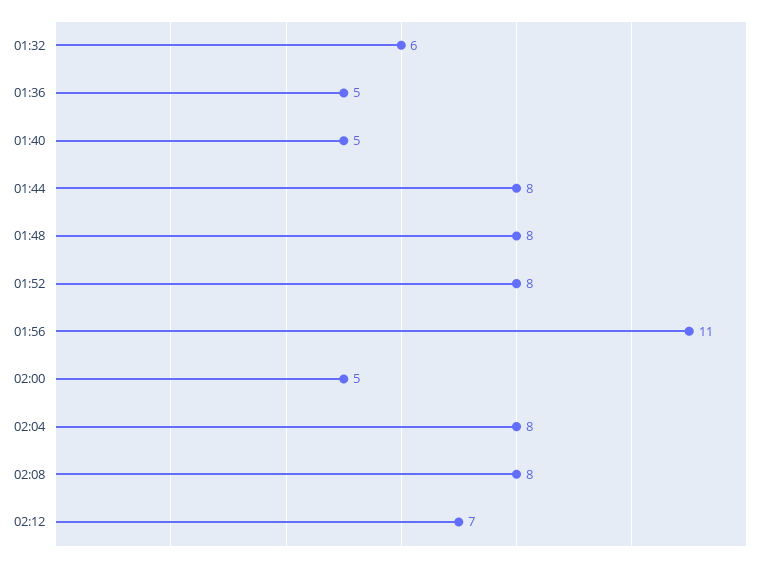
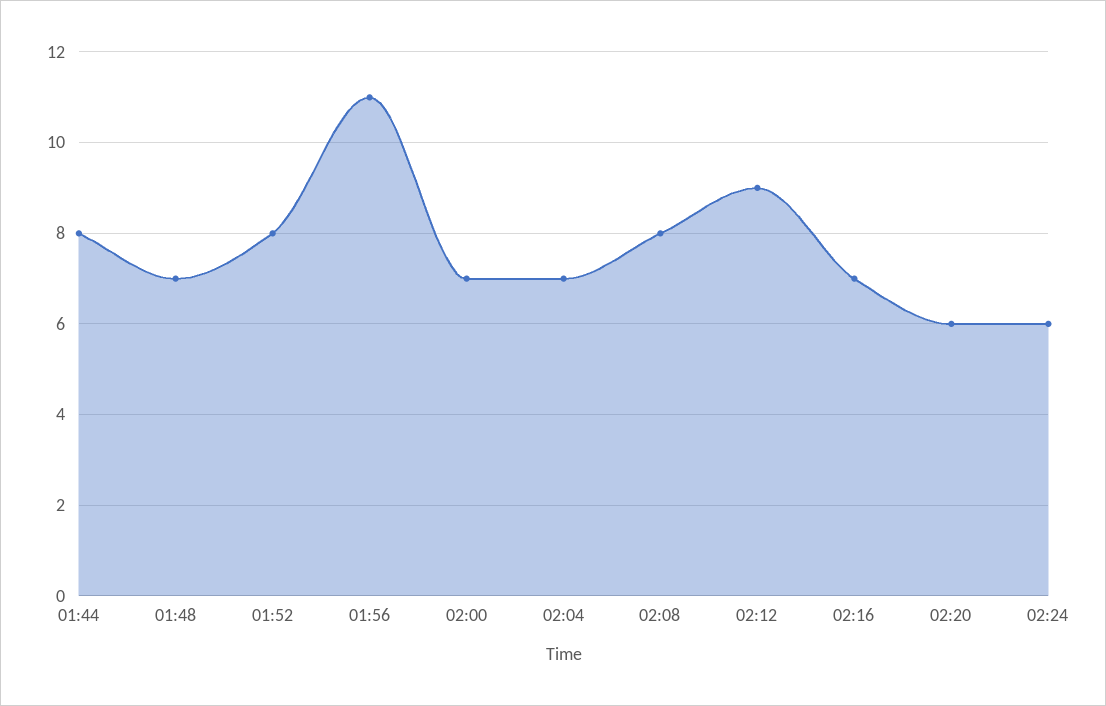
01:32: 6 -> none
01:36: 5 -> none
01:40: 5 -> none
01:48: 8 -> 7
02:00: 5 -> 7
02:04: 8 -> 7
02:12: 7 -> 9
02:16: none -> 7
02:20: none -> 6
02:24: none -> 6

